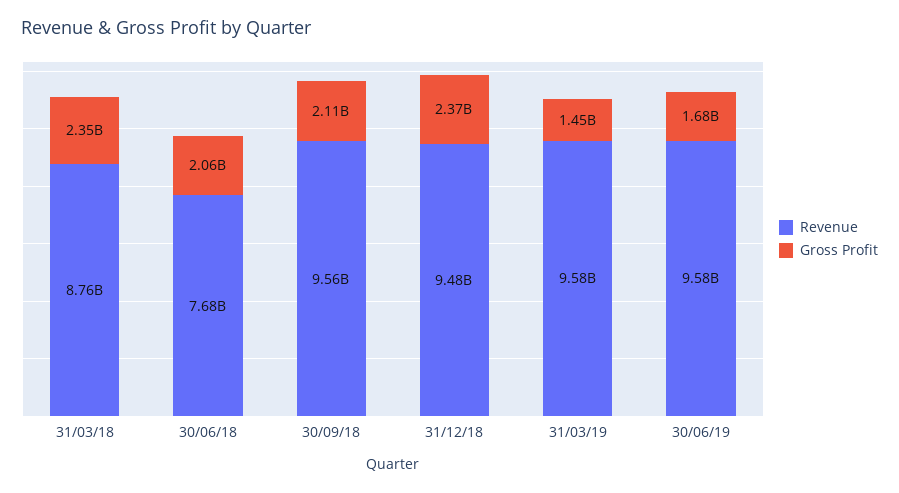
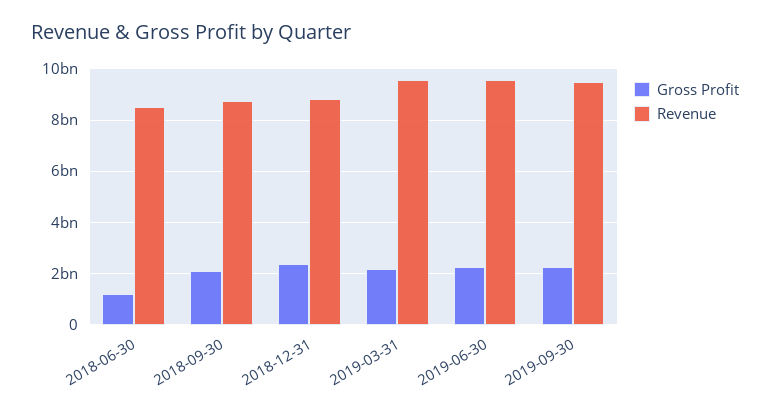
Revenue, 31/03/18: 8760000000 -> none
Gross Profit, 31/03/18: 2350000000 -> none
Revenue, 30/06/18: 7680000000 -> 8500000000
Gross Profit, 30/06/18: 2060000000 -> 1250000000
Revenue, 30/09/18: 9560000000 -> 8750000000
Revenue, 31/12/18: 9480000000 -> 8750000000
Gross Profit, 31/03/19: 1450000000 -> 2250000000
Gross Profit, 30/06/19: 1680000000 -> 2250000000
Gross Profit, 2019-09-30: none -> 2250000000
Revenue, 2019-09-30: none -> 9500000000

